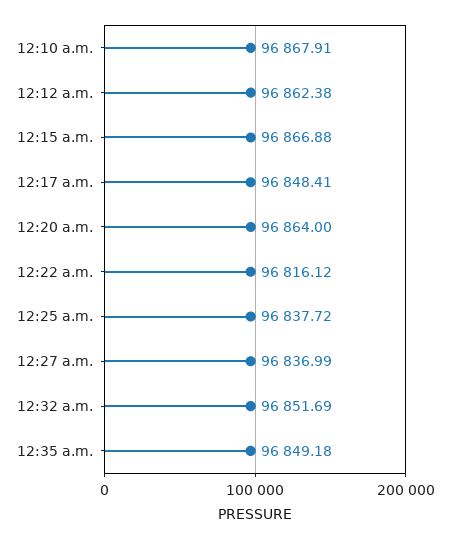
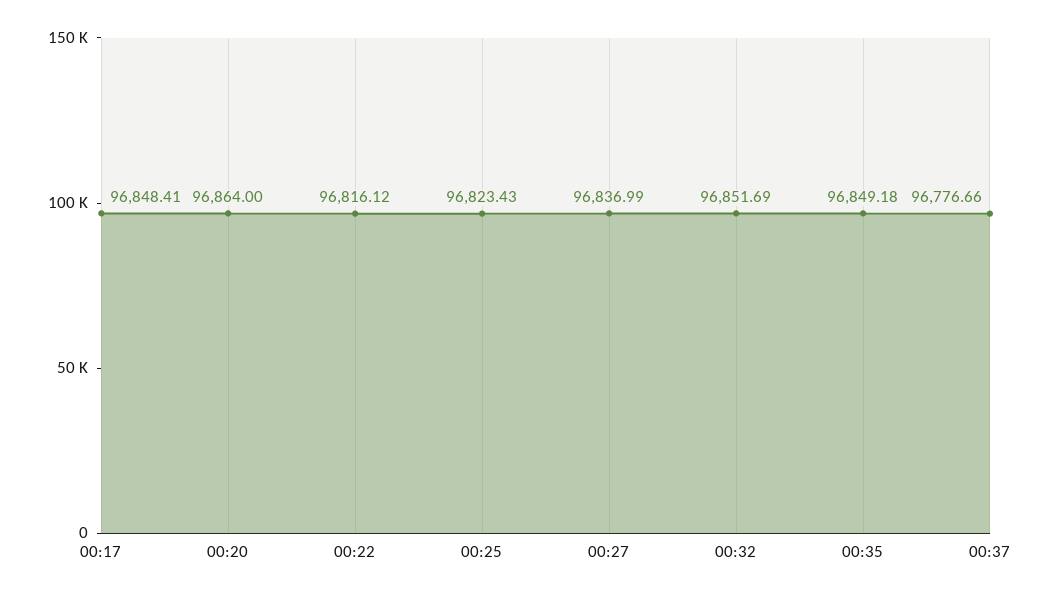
12:10 a.m.: 96867.91 -> none
12:12 a.m.: 96862.38 -> none
12:15 a.m.: 96866.88 -> none
12:25 a.m.: 96837.72 -> 96823.43
00:37: none -> 96776.66

